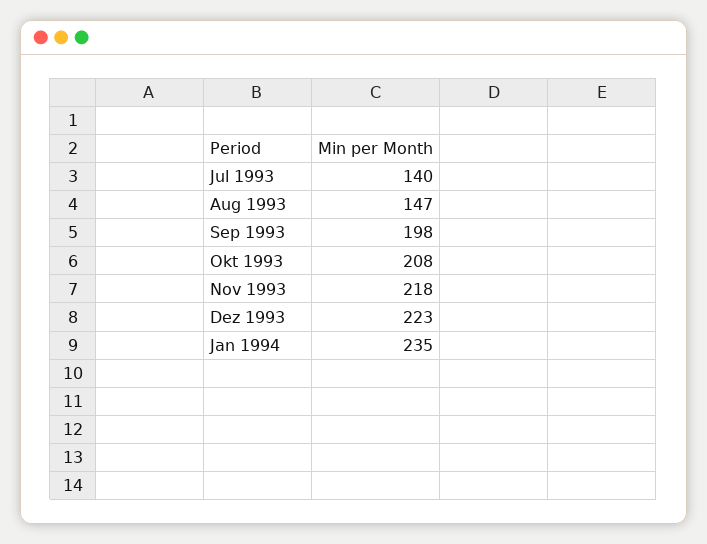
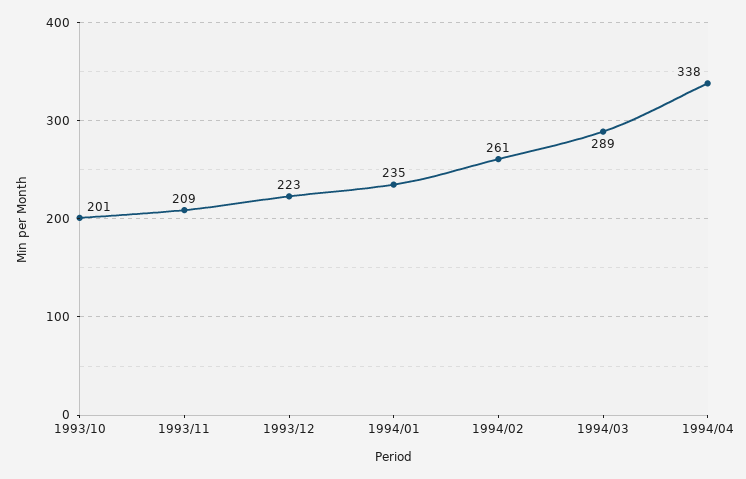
Jul 1993: 140 -> none
Aug 1993: 147 -> none
Sep 1993: 198 -> none
Okt 1993: 208 -> 201
Nov 1993: 218 -> 209
1994/02: none -> 261
1994/03: none -> 289
1994/04: none -> 338

